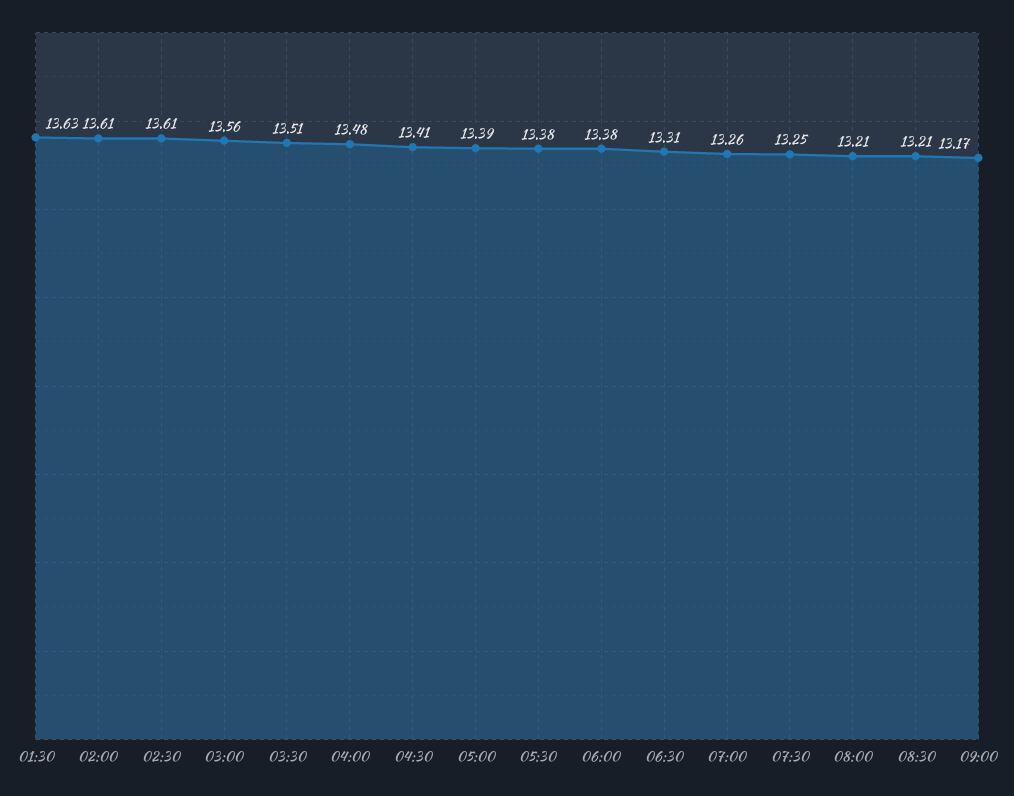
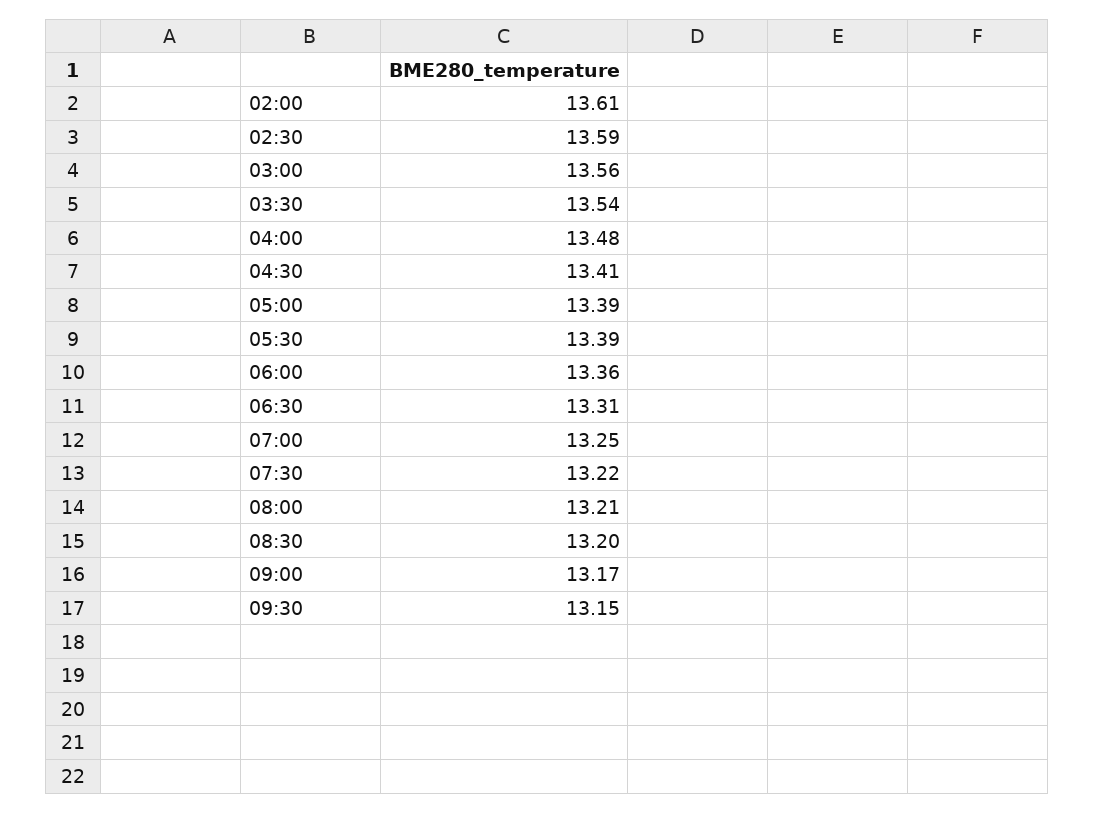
01:30: 13.63 -> none
02:30: 13.61 -> 13.59
03:30: 13.51 -> 13.54
05:30: 13.38 -> 13.39
06:00: 13.38 -> 13.36
07:00: 13.26 -> 13.25
07:30: 13.25 -> 13.22
08:30: 13.21 -> 13.2
09:30: none -> 13.15

